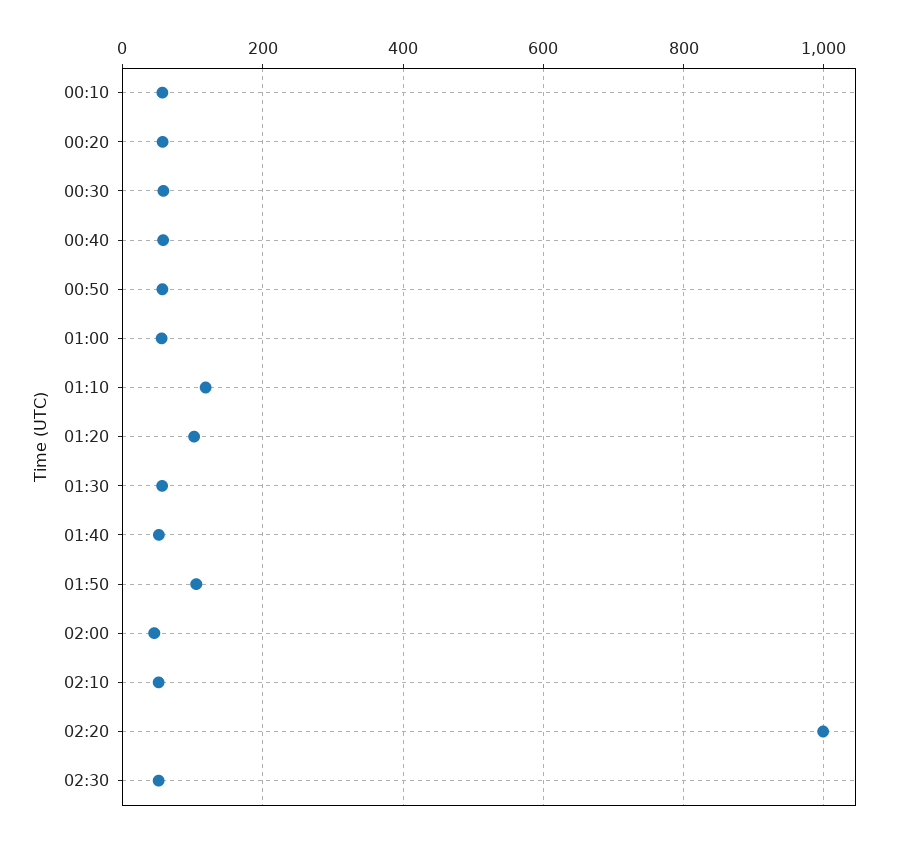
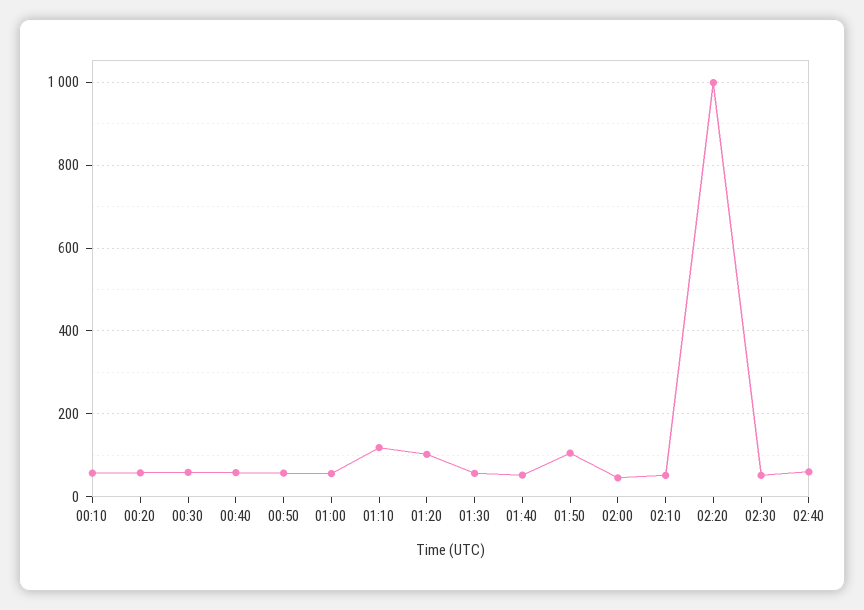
02:40: none -> 60

